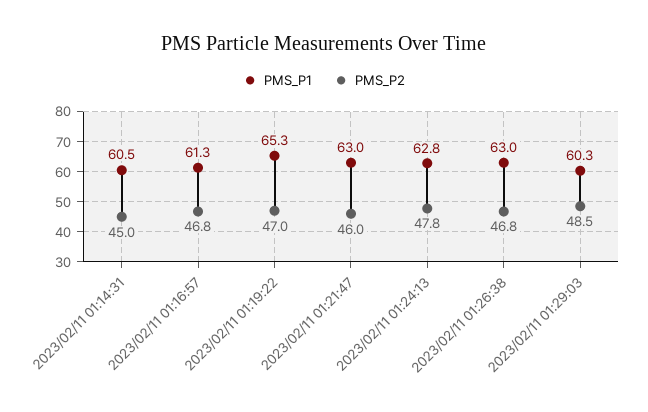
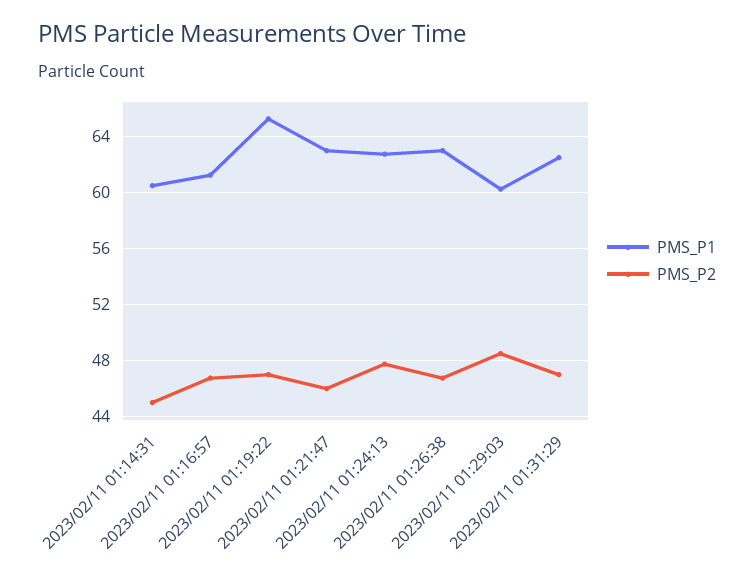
PMS_P1, 2023/02/11 01:31:29: none -> 62.5
PMS_P2, 2023/02/11 01:31:29: none -> 47

